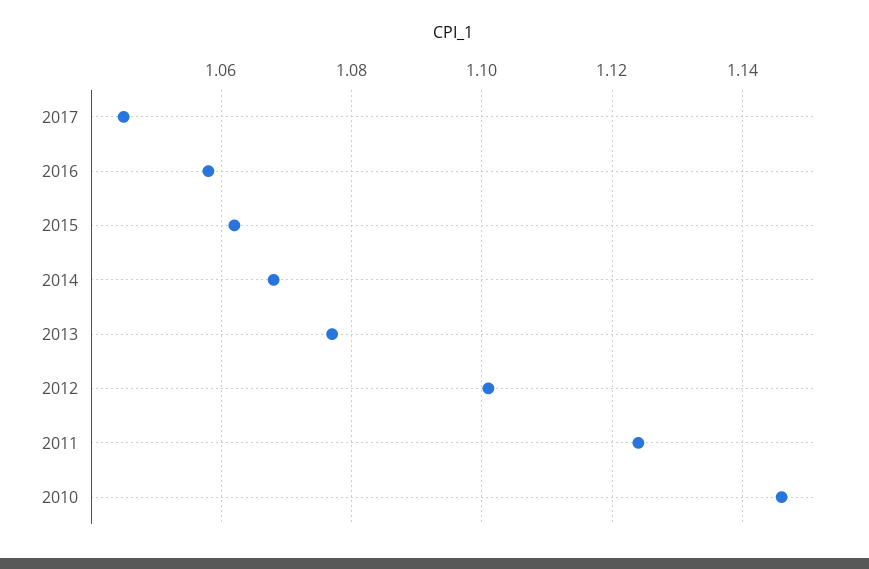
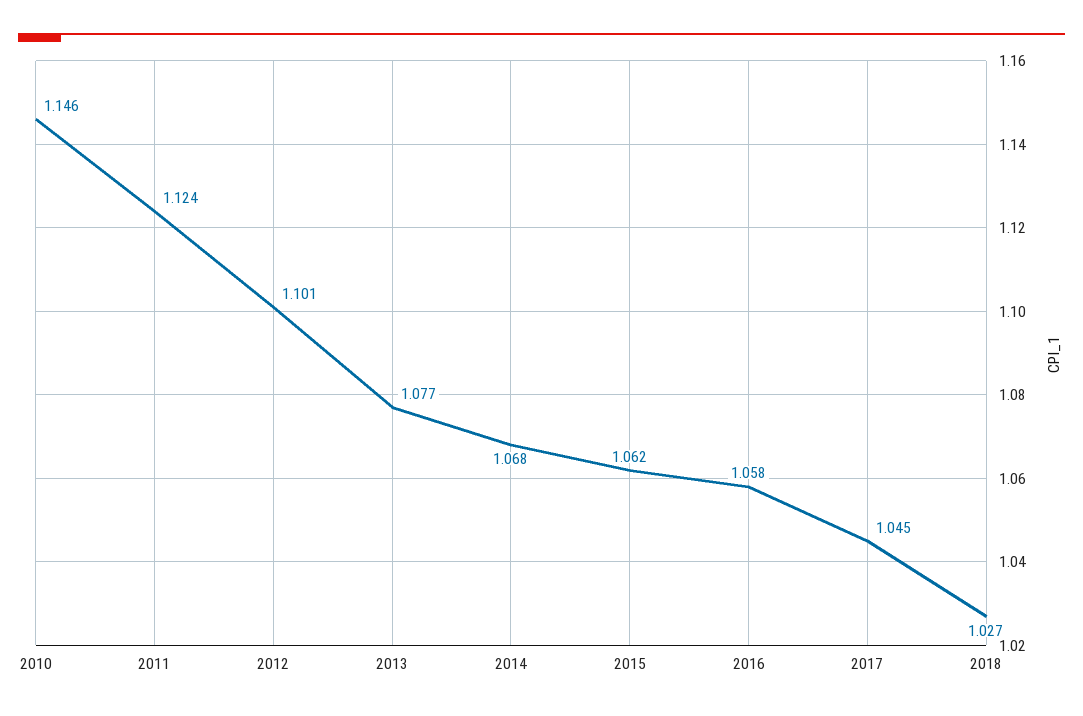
2018: none -> 1.027

